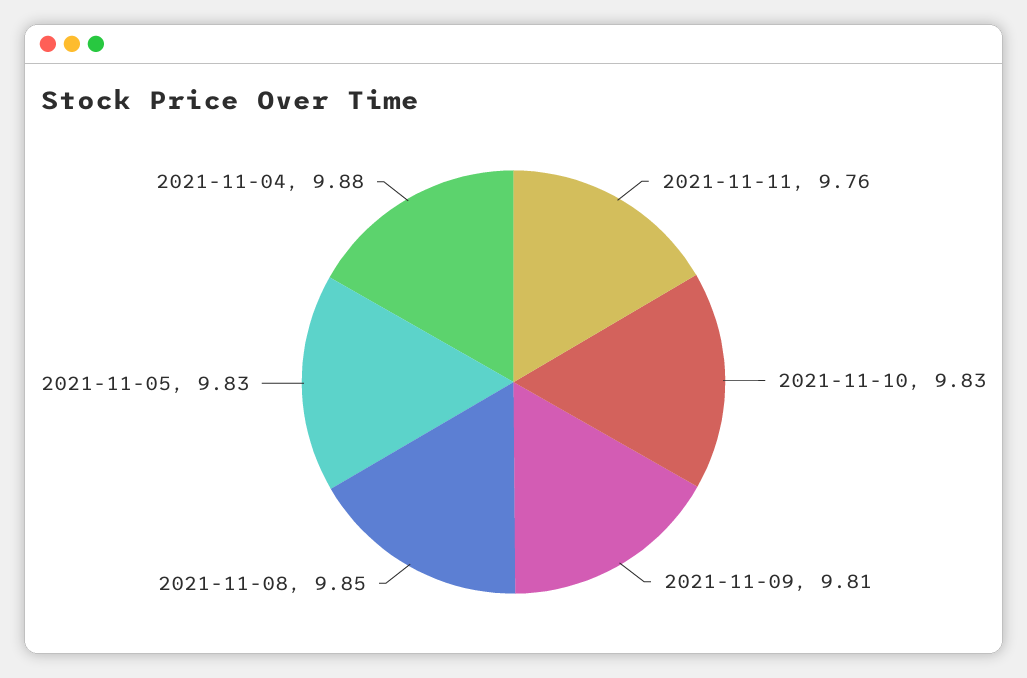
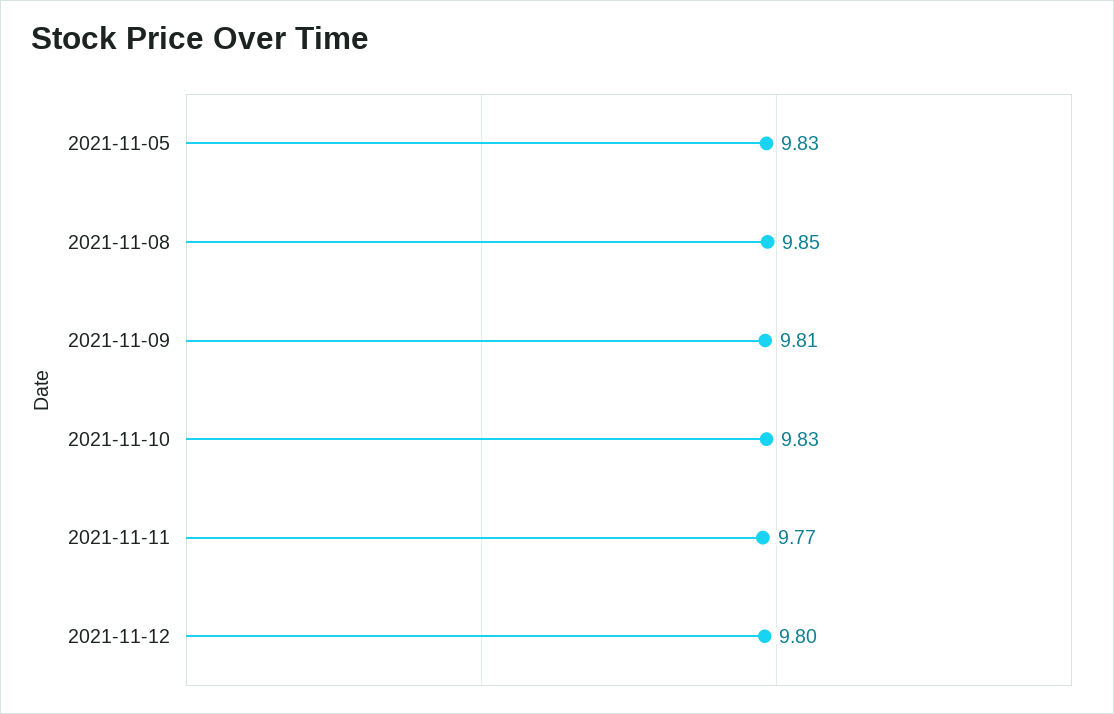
2021-11-11: 9.76 -> 9.77
2021-11-04: 9.88 -> none
2021-11-12: none -> 9.8

